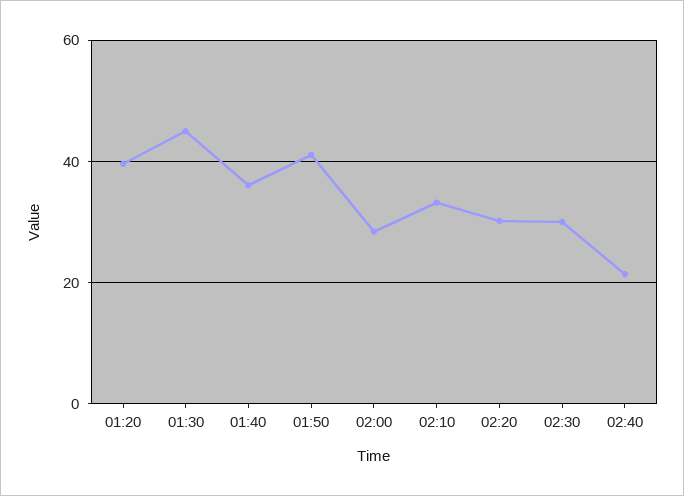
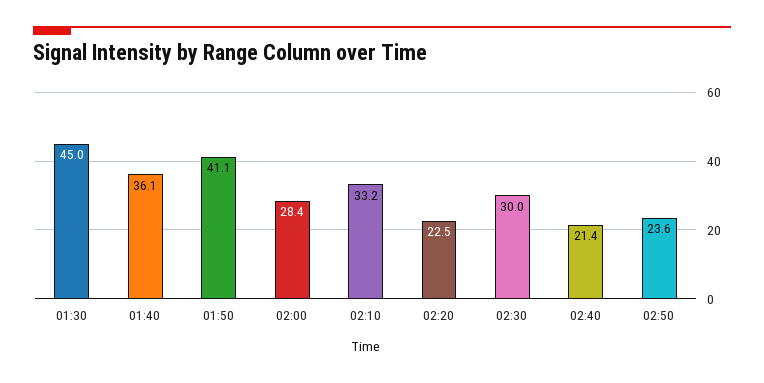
01:20: 40 -> none
02:20: 30 -> 22.5
02:50: none -> 23.6

